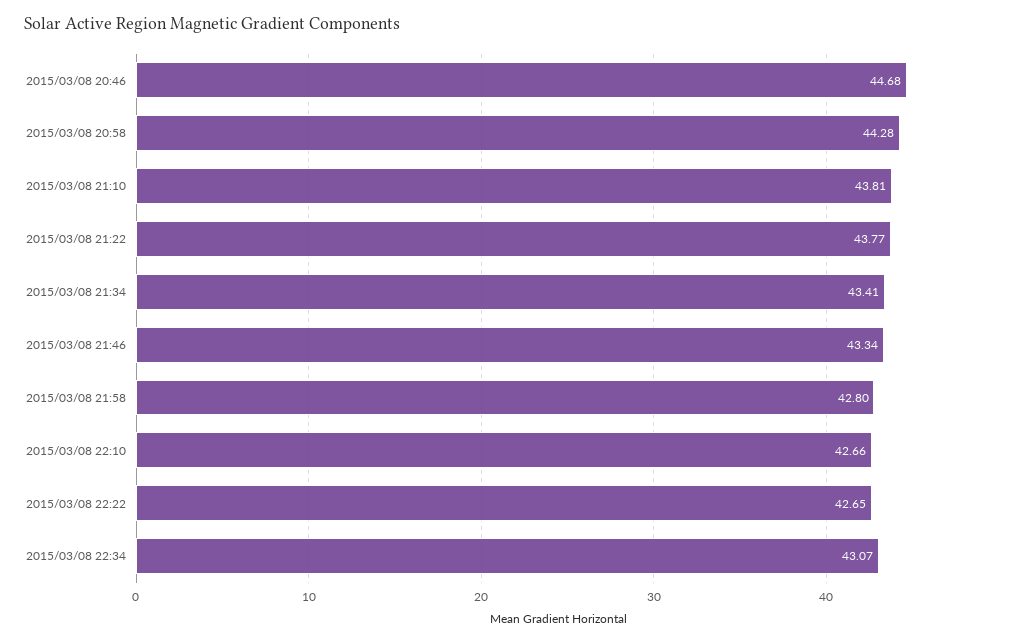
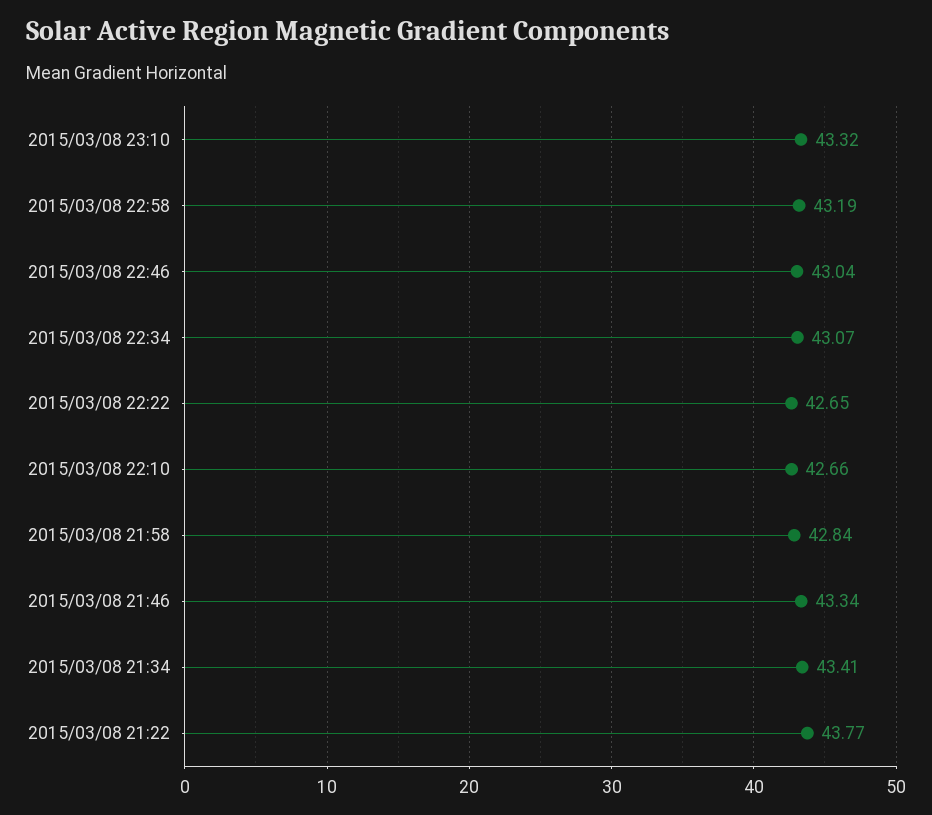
2015/03/08 20:46: 44.68 -> none
2015/03/08 20:58: 44.28 -> none
2015/03/08 21:10: 43.81 -> none
2015/03/08 21:58: 42.8 -> 42.84
2015/03/08 23:10: none -> 43.32
2015/03/08 22:58: none -> 43.19
2015/03/08 22:46: none -> 43.04

